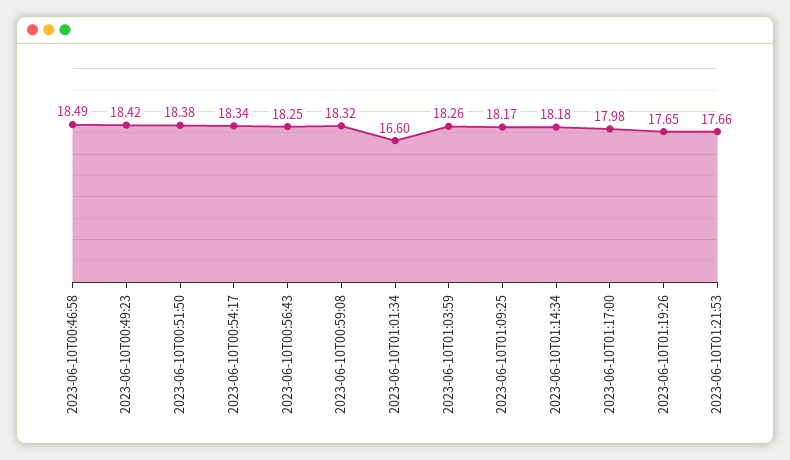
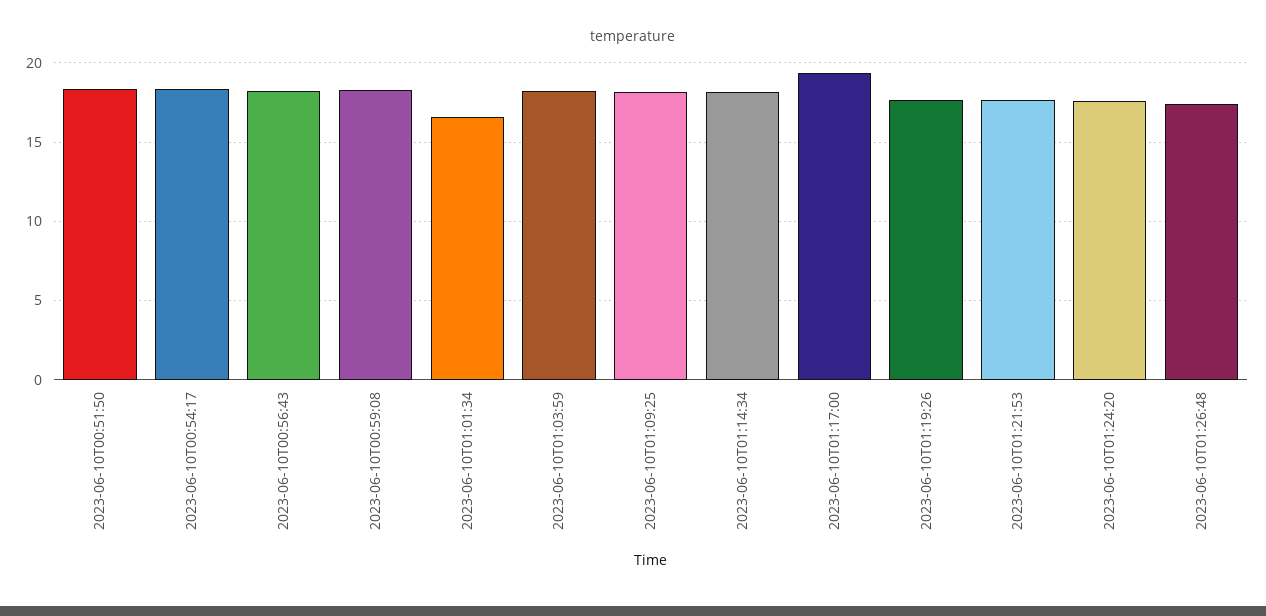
2023-06-10T00:46:58: 18.49 -> none
2023-06-10T00:49:23: 18.42 -> none
2023-06-10T01:17:00: 17.98 -> 19.5
2023-06-10T01:24:20: none -> 17.5
2023-06-10T01:26:48: none -> 17.5

